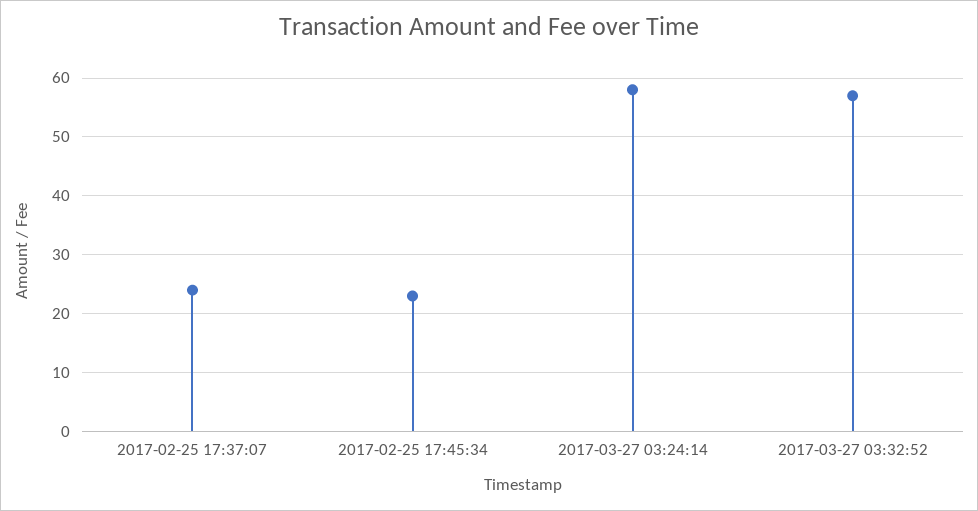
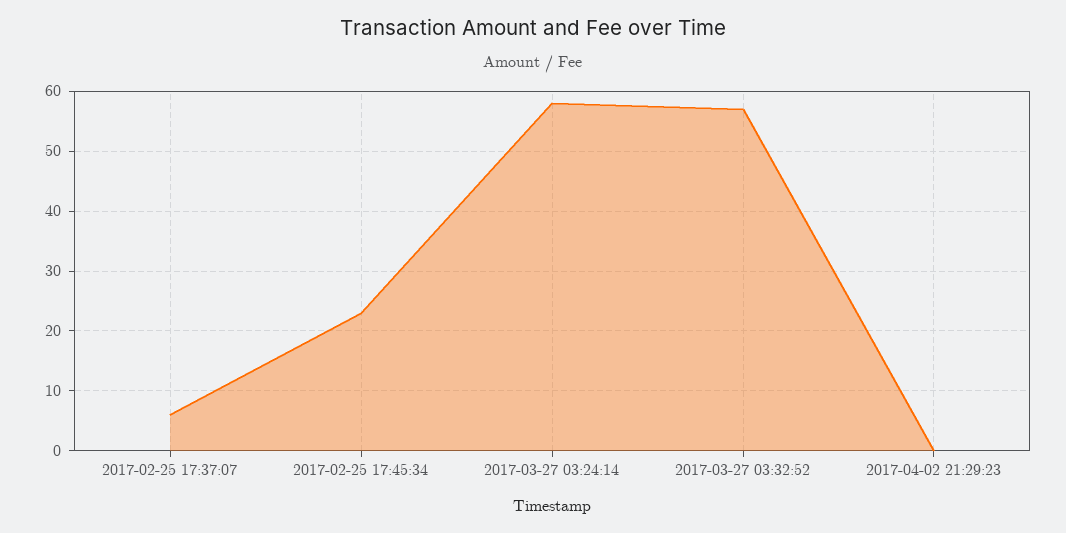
2017-02-25 17:37:07: 25 -> 5
2017-04-02 21:29:23: none -> 0

